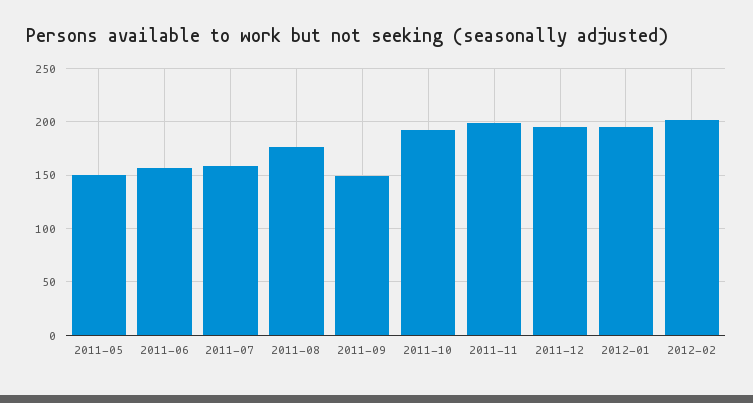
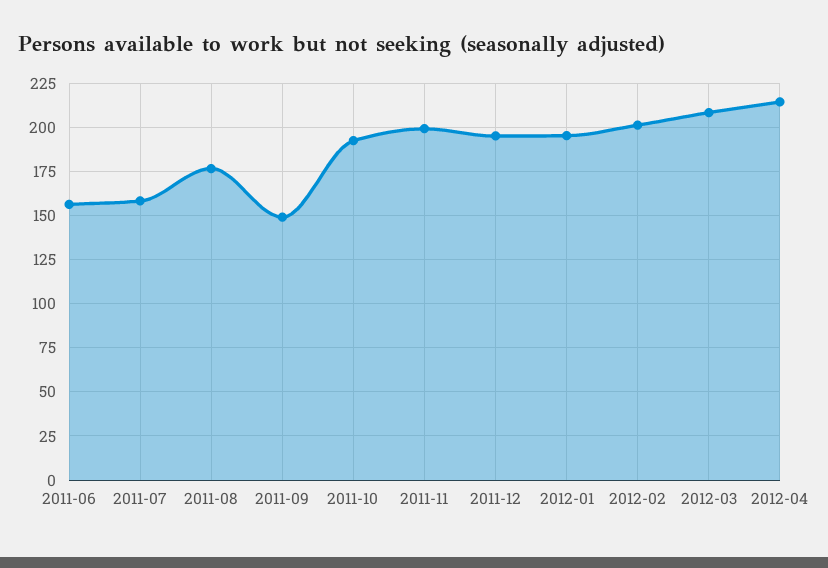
2011-05: 150 -> none
2012-03: none -> 210
2012-04: none -> 215

